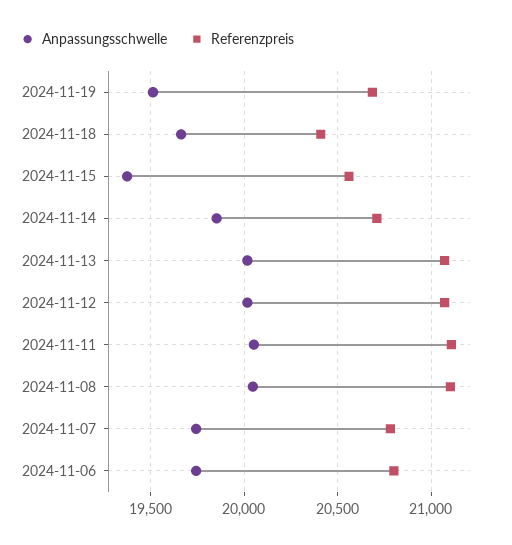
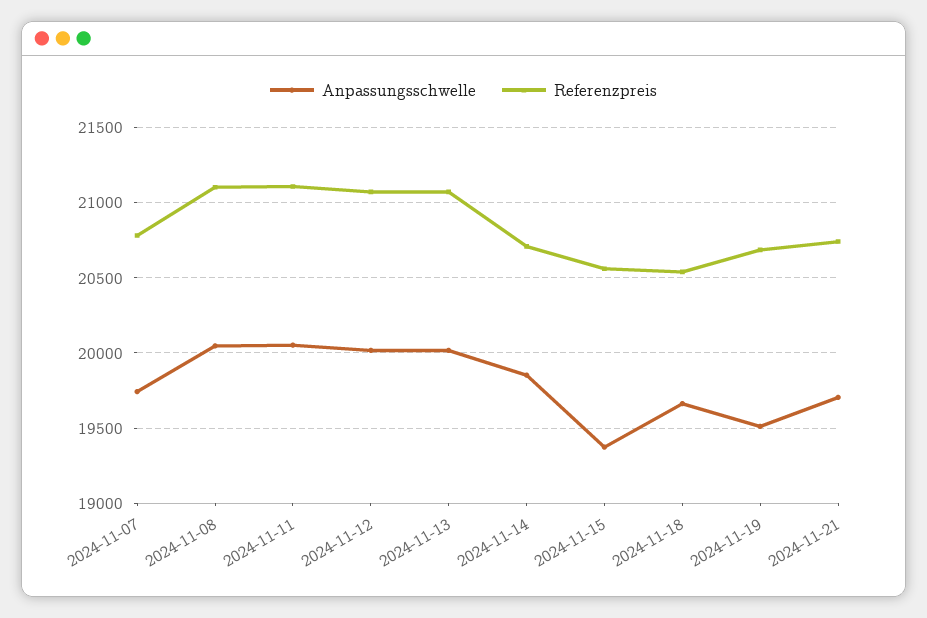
Referenzpreis, 2024-11-18: 20400 -> 20550
Anpassungsschwelle, 2024-11-06: 19750 -> none
Referenzpreis, 2024-11-06: 20800 -> none
Anpassungsschwelle, 2024-11-21: none -> 19700
Referenzpreis, 2024-11-21: none -> 20750

